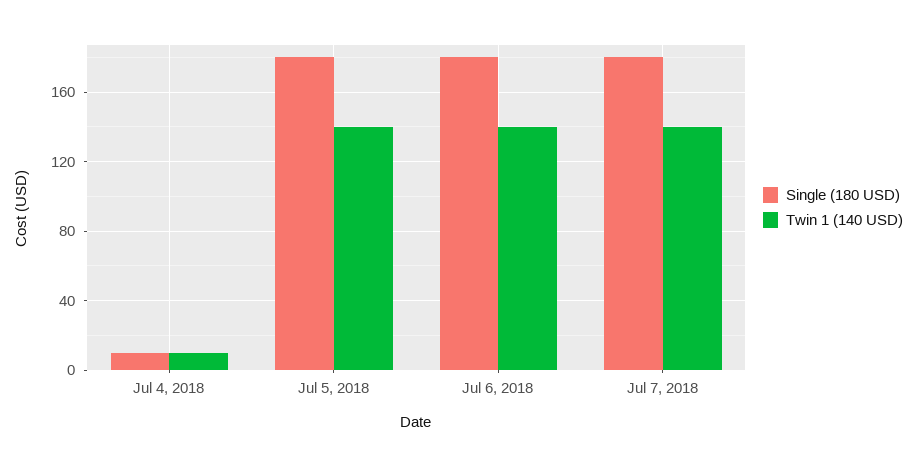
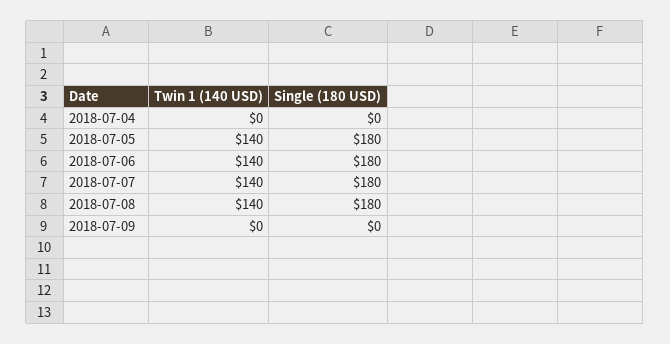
Single (180 USD), Jul 4, 2018: 10 -> 0
Twin 1 (140 USD), Jul 4, 2018: 10 -> 0
Twin 1 (140 USD), 2018-07-08: none -> 140
Single (180 USD), 2018-07-08: none -> 180
Twin 1 (140 USD), 2018-07-09: none -> 0
Single (180 USD), 2018-07-09: none -> 0

